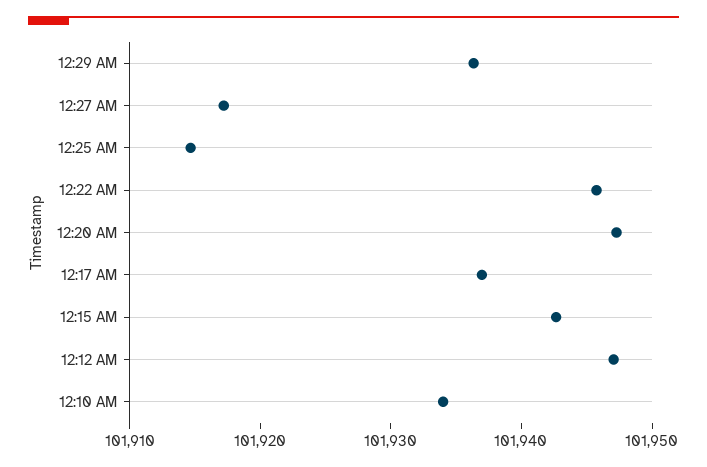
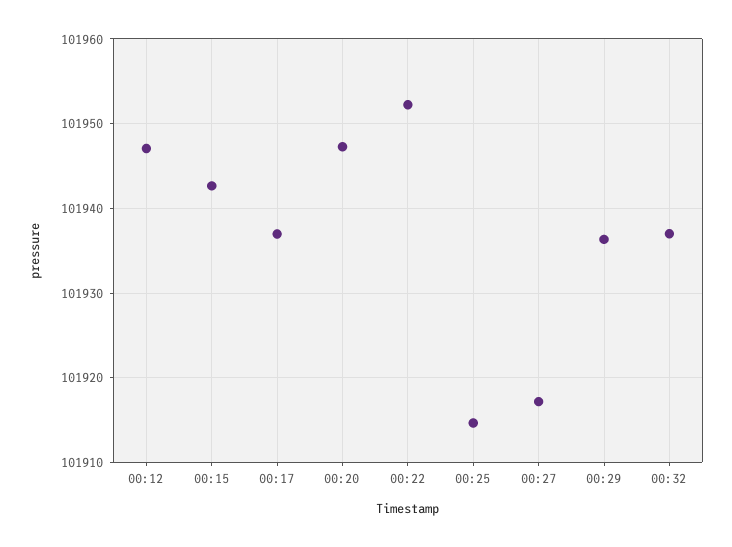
12:22 AM: 101946 -> 101952
12:10 AM: 101934 -> none
00:32: none -> 101937

